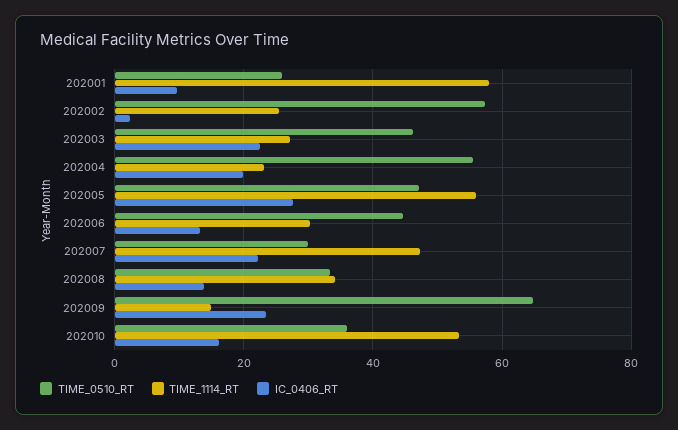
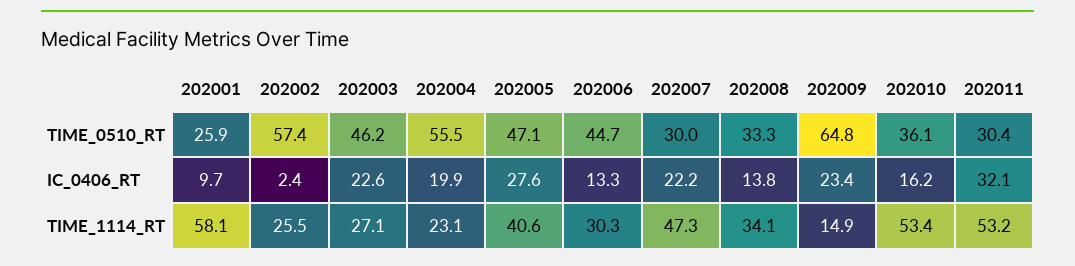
TIME_1114_RT, 202005: 56 -> 40.6
TIME_0510_RT, 202011: none -> 30.4
IC_0406_RT, 202011: none -> 32.1
TIME_1114_RT, 202011: none -> 53.2

